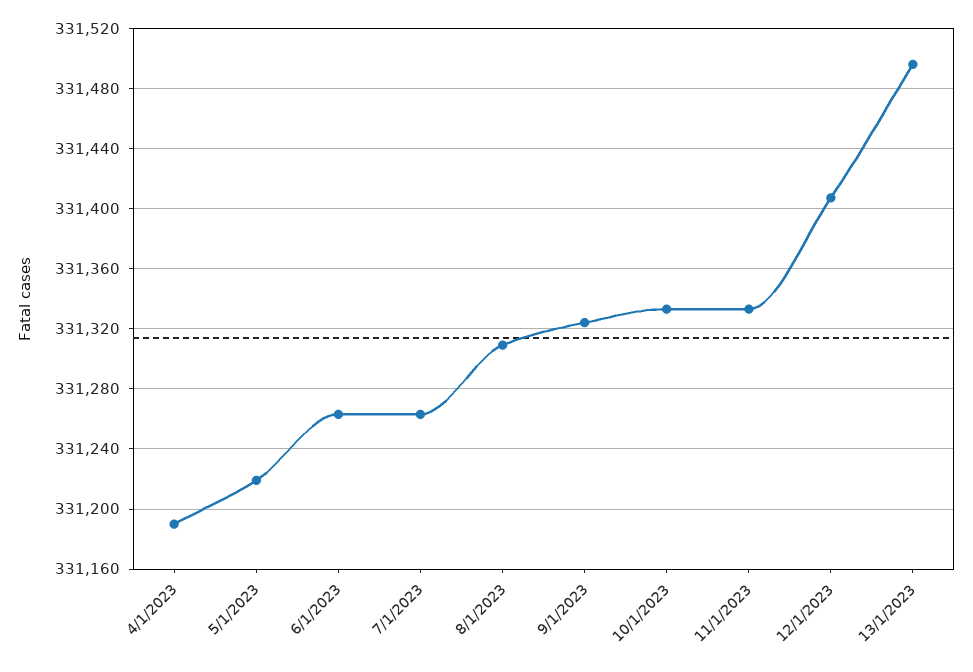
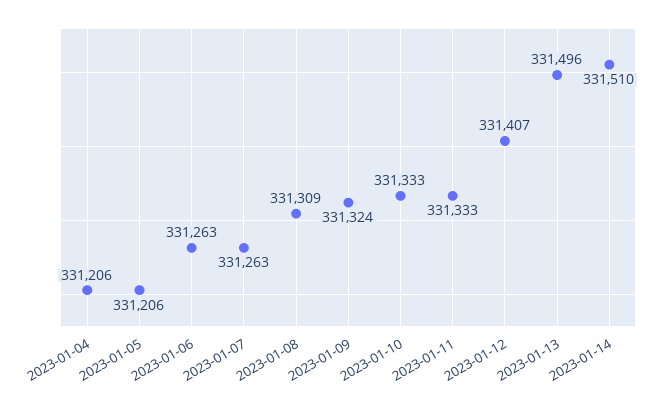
4/1/2023: 331190 -> 331206
5/1/2023: 331220 -> 331206
2023-01-14: none -> 331510

